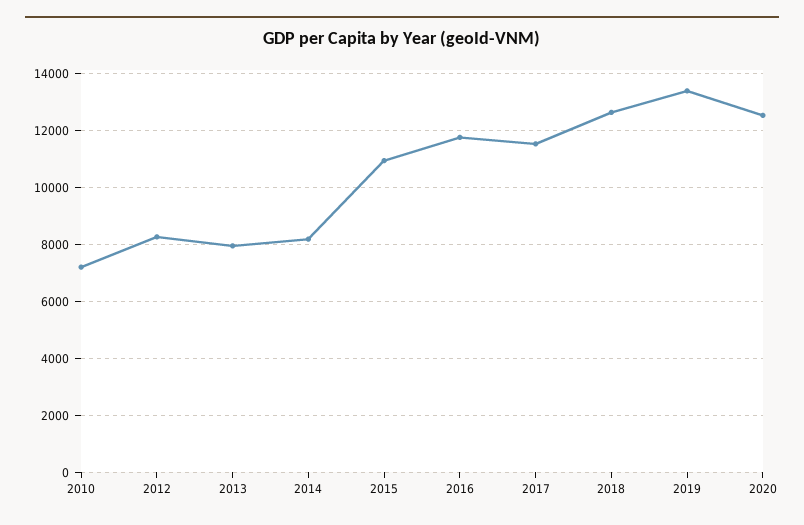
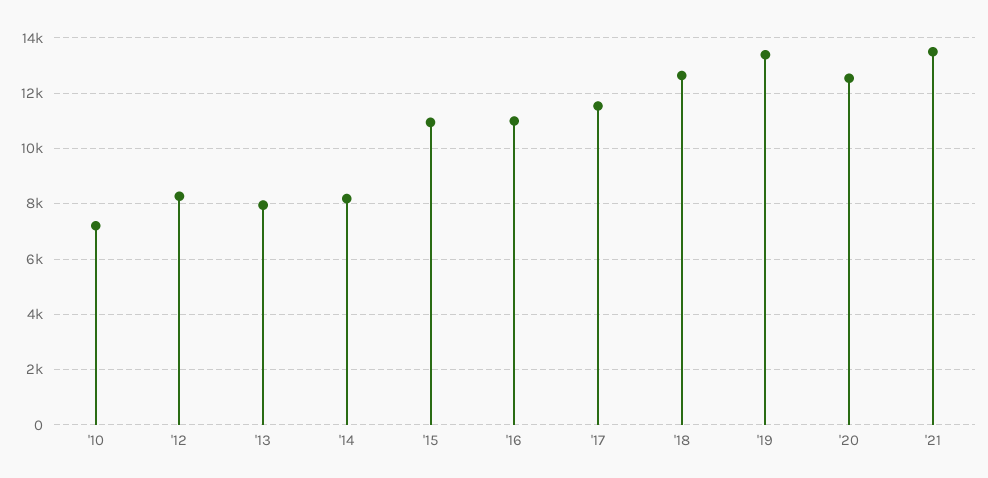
2016: 11750 -> 11000
'21: none -> 13500

